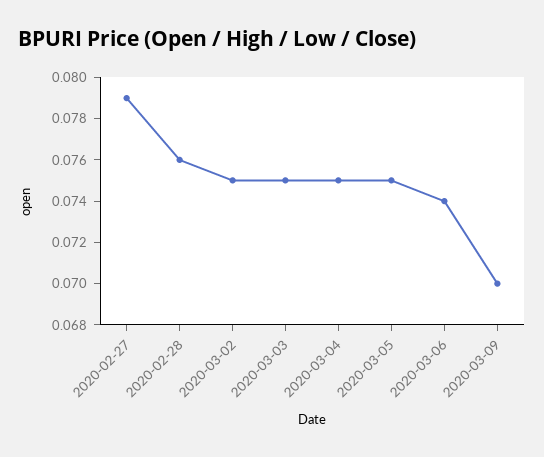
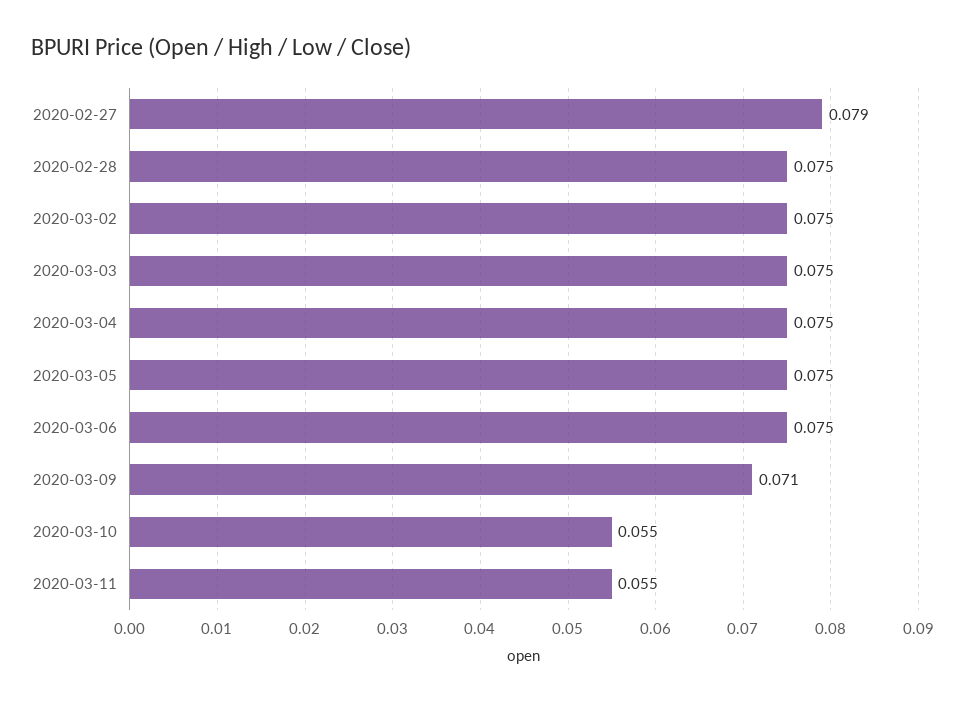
2020-02-28: 0.076 -> 0.075
2020-03-06: 0.074 -> 0.075
2020-03-09: 0.07 -> 0.071
2020-03-10: none -> 0.055
2020-03-11: none -> 0.055

